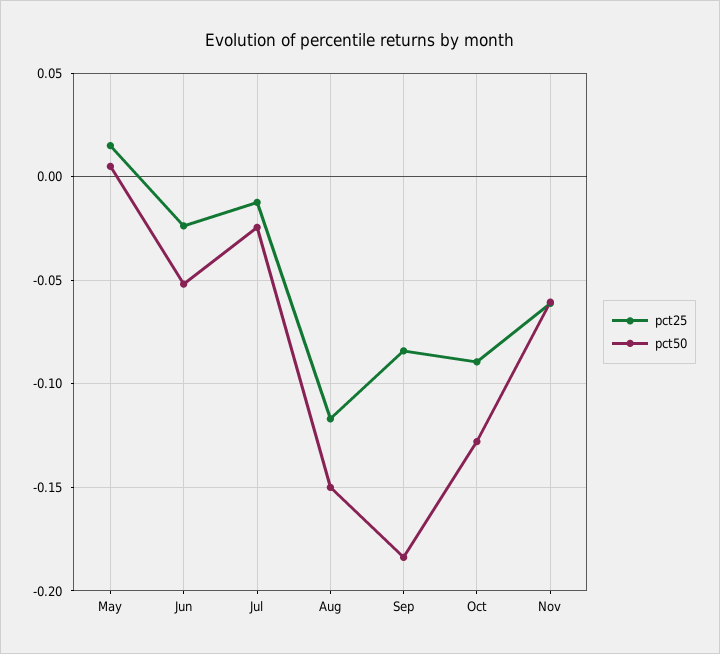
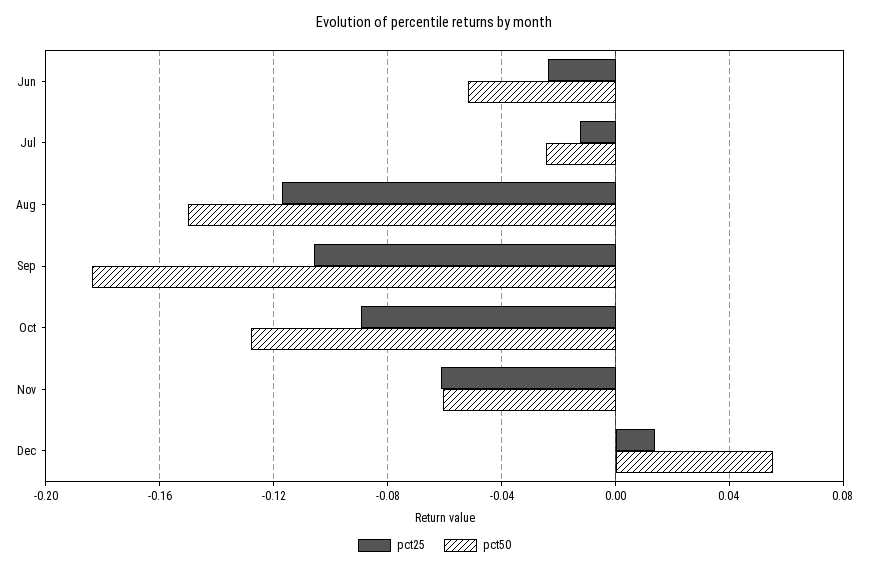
pct25, May: 0.015 -> none
pct50, May: 0.005 -> none
pct25, Sep: -0.085 -> -0.105
pct25, Dec: none -> 0.015
pct50, Dec: none -> 0.055

